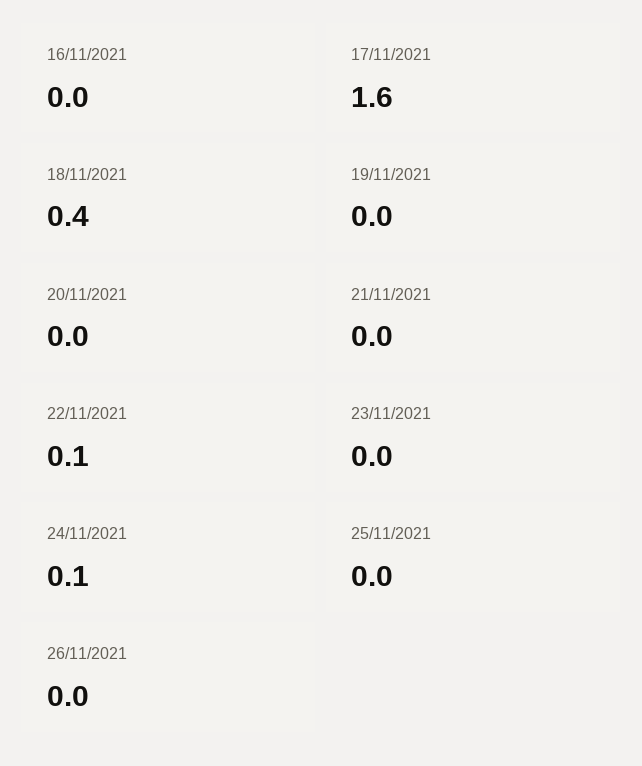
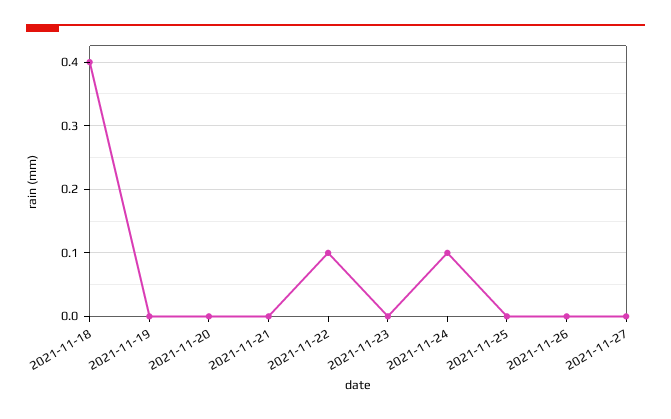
16/11/2021: 0 -> none
17/11/2021: 1.6 -> none
2021-11-27: none -> 0

